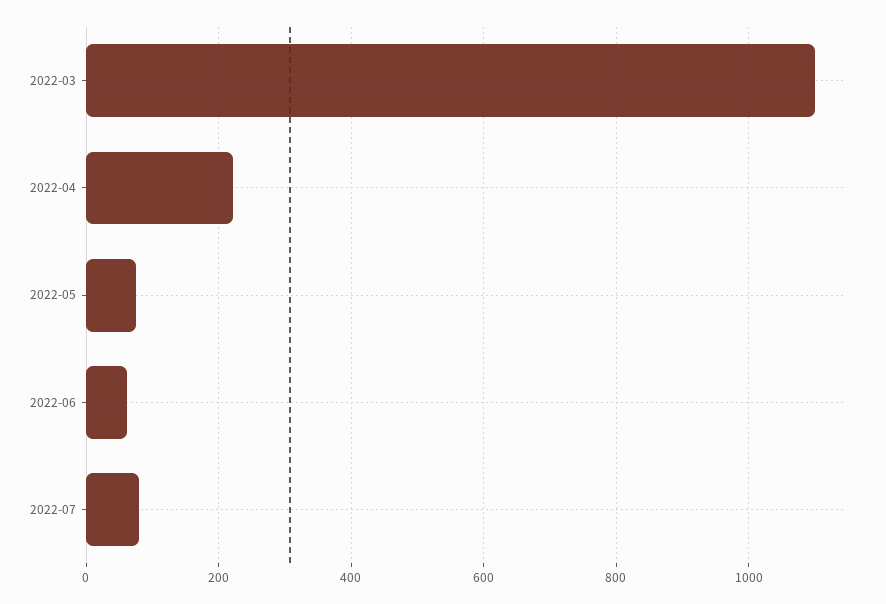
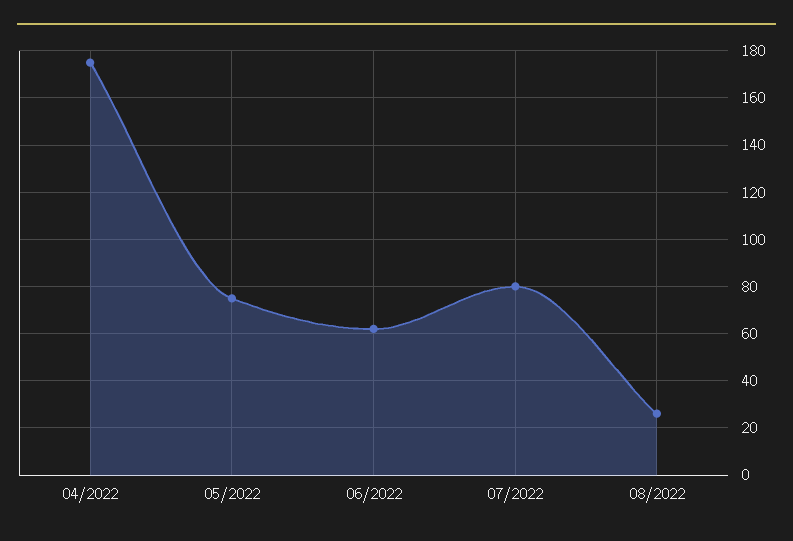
2022-03: 1100 -> none
2022-04: 220 -> 175
08/2022: none -> 25

